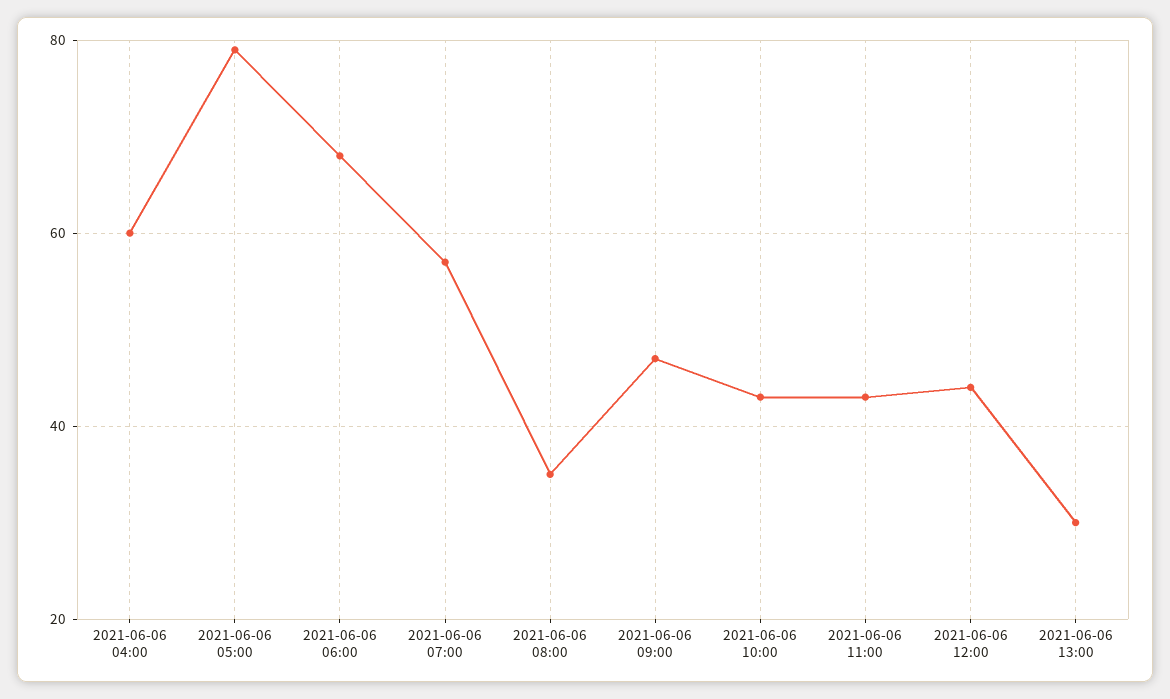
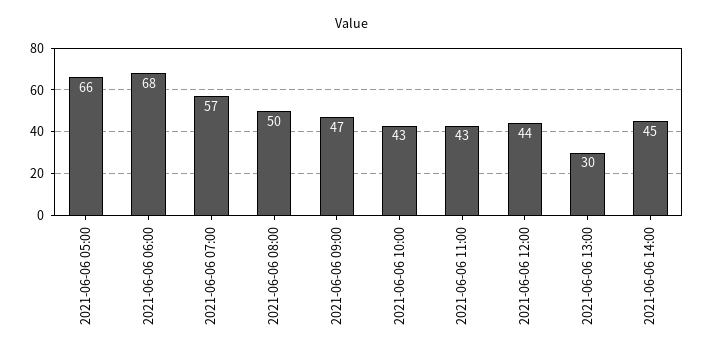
2021-06-06 04:00: 60 -> none
2021-06-06 05:00: 80 -> 66
2021-06-06 08:00: 35 -> 50
2021-06-06 14:00: none -> 45

